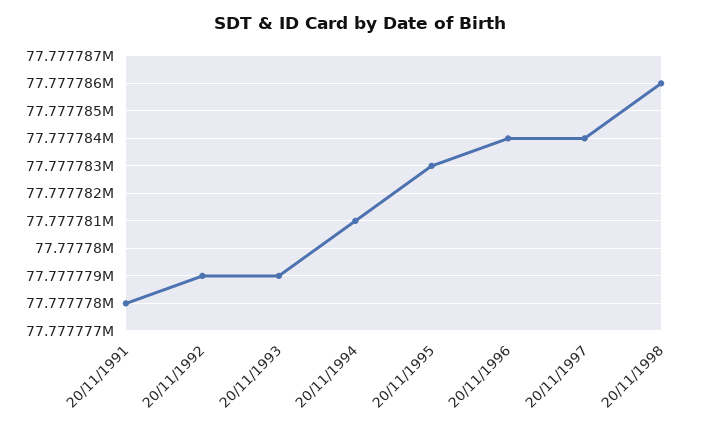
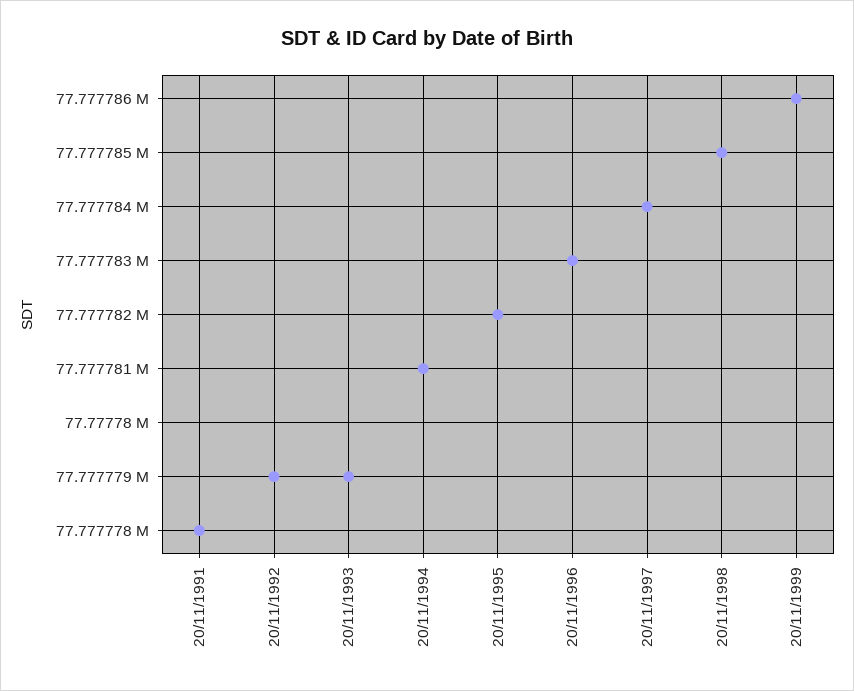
20/11/1995: 77777783 -> 77777782
20/11/1996: 77777784 -> 77777783
20/11/1998: 77777786 -> 77777785
20/11/1999: none -> 77777786

